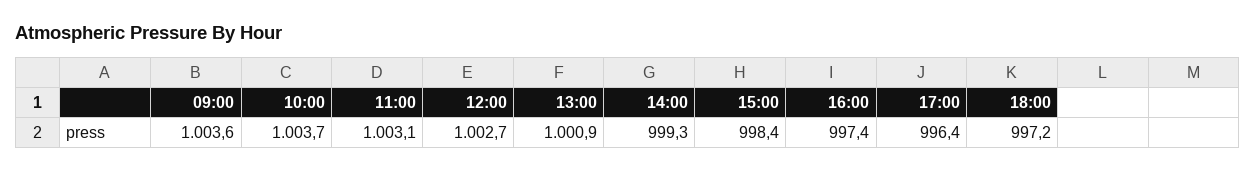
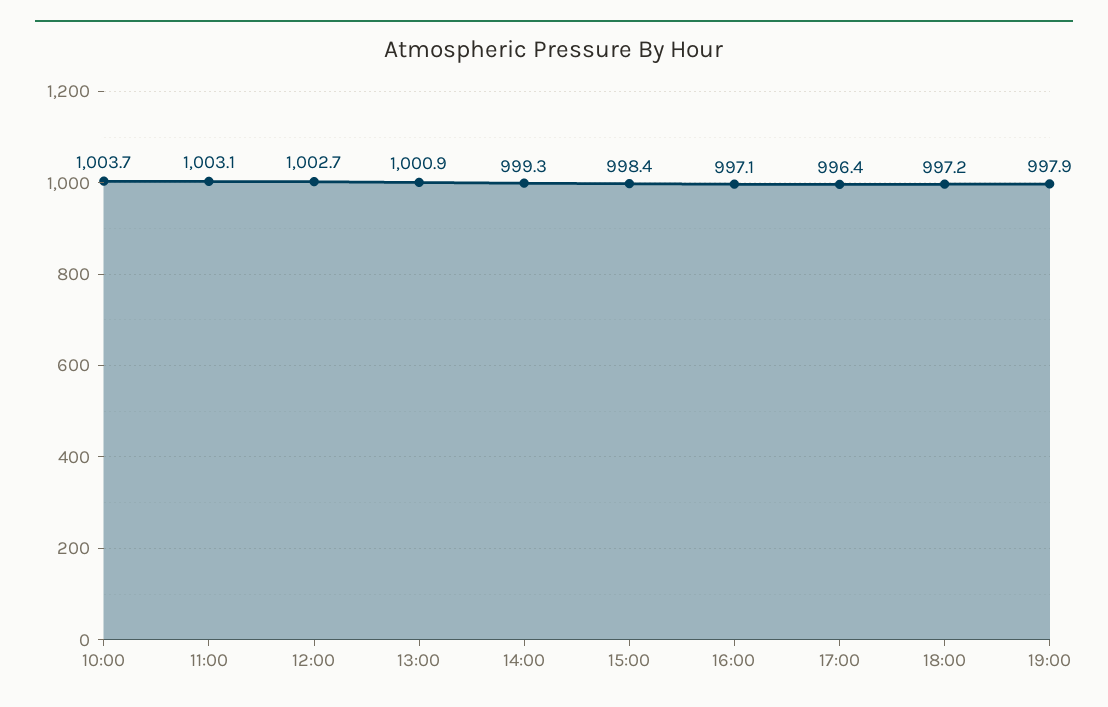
09:00: 1003.6 -> none
16:00: 997.4 -> 997.1
19:00: none -> 997.9

